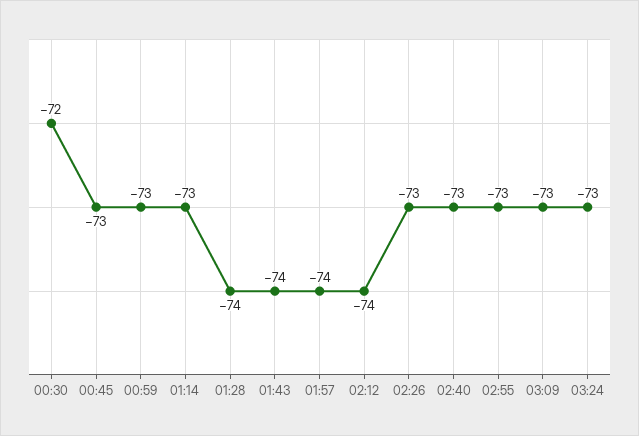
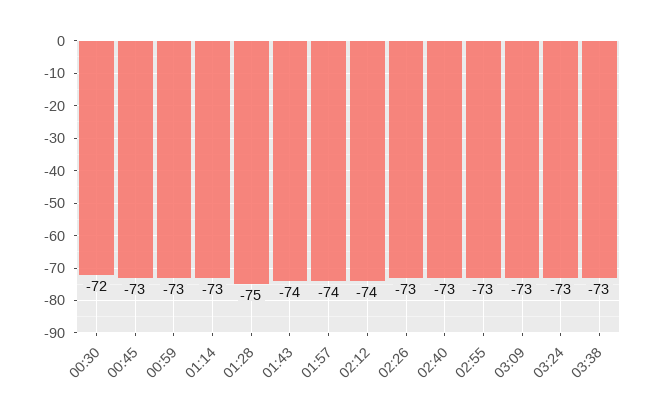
01:28: -74 -> -75
03:38: none -> -73

